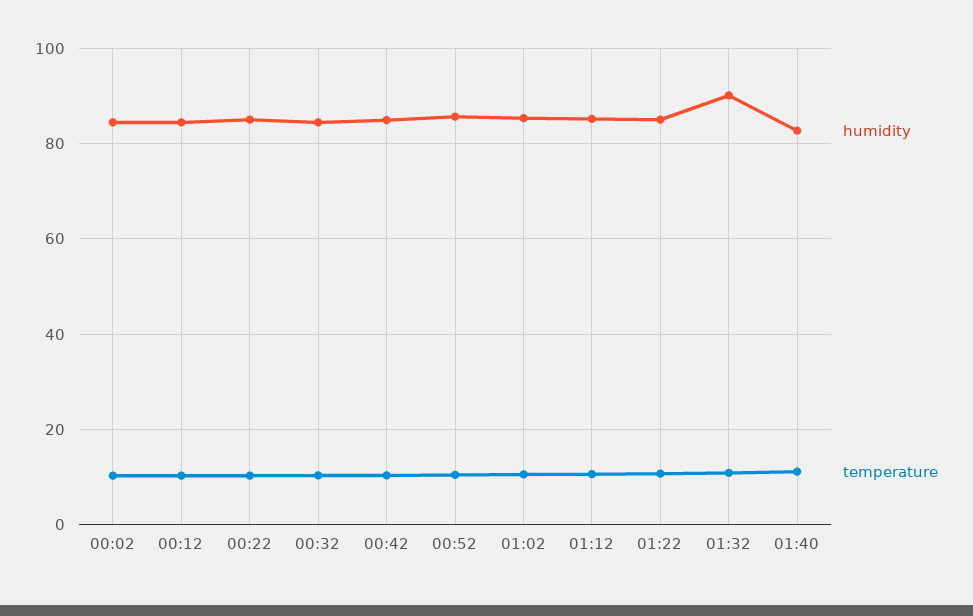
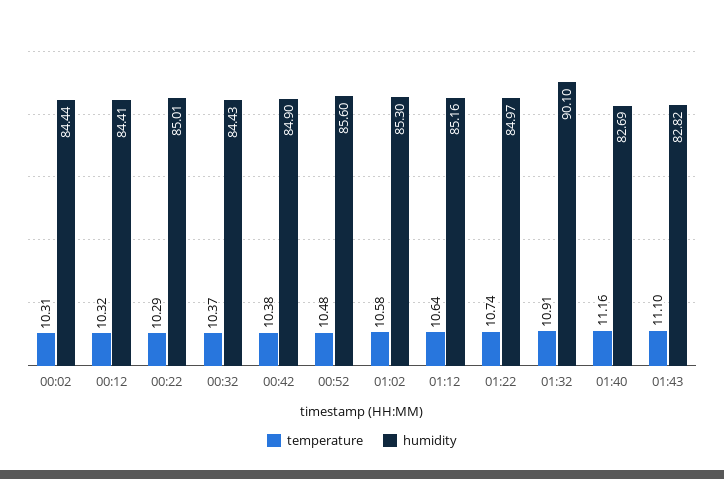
temperature, 01:43: none -> 11.1
humidity, 01:43: none -> 82.82

